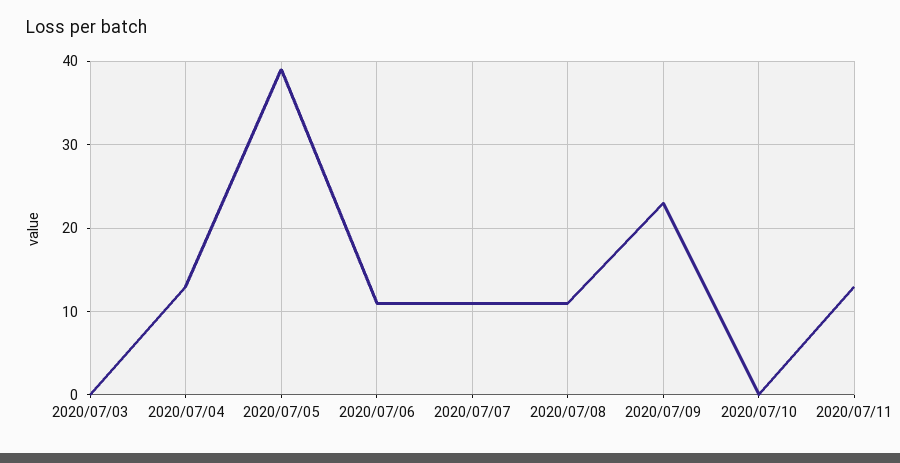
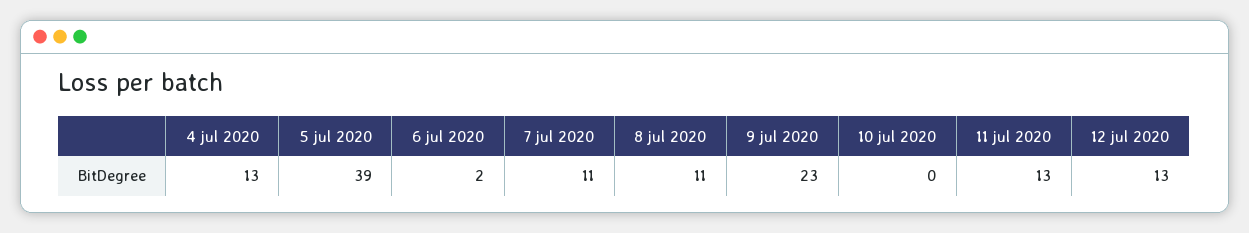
2020/07/03: 0 -> none
2020/07/06: 11 -> 2
12 jul 2020: none -> 13

